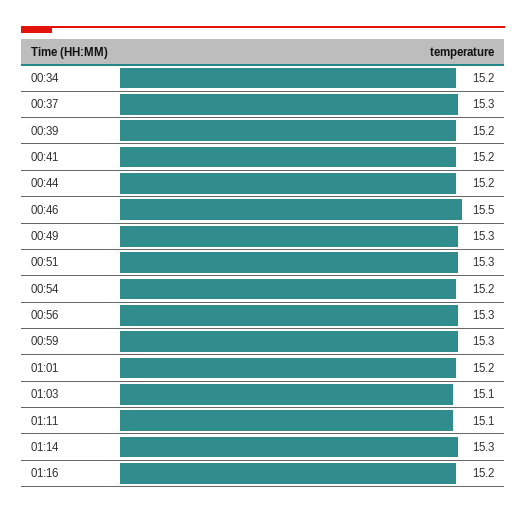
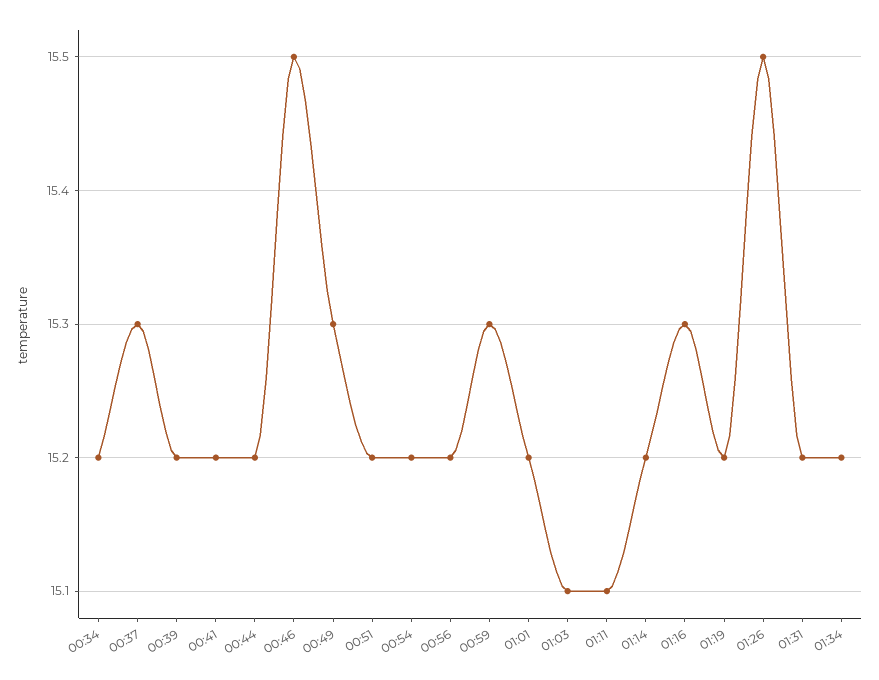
00:51: 15.3 -> 15.2
00:56: 15.3 -> 15.2
01:14: 15.3 -> 15.2
01:16: 15.2 -> 15.3
01:19: none -> 15.2
01:26: none -> 15.5
01:31: none -> 15.2
01:34: none -> 15.2

